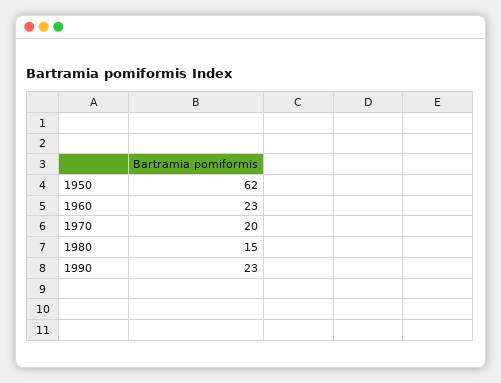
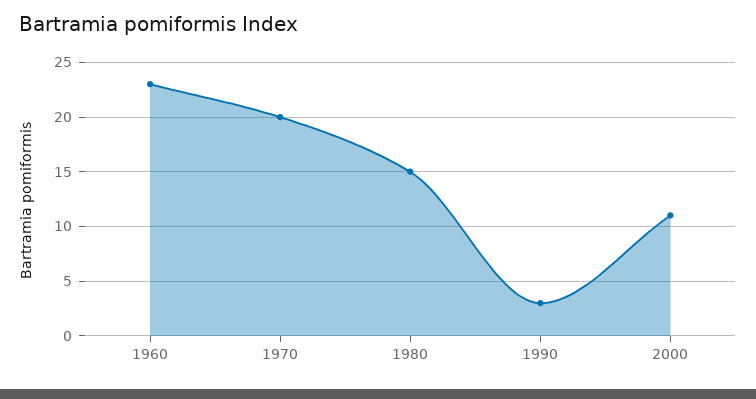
1950: 62 -> none
1990: 23 -> 3
2000: none -> 11

